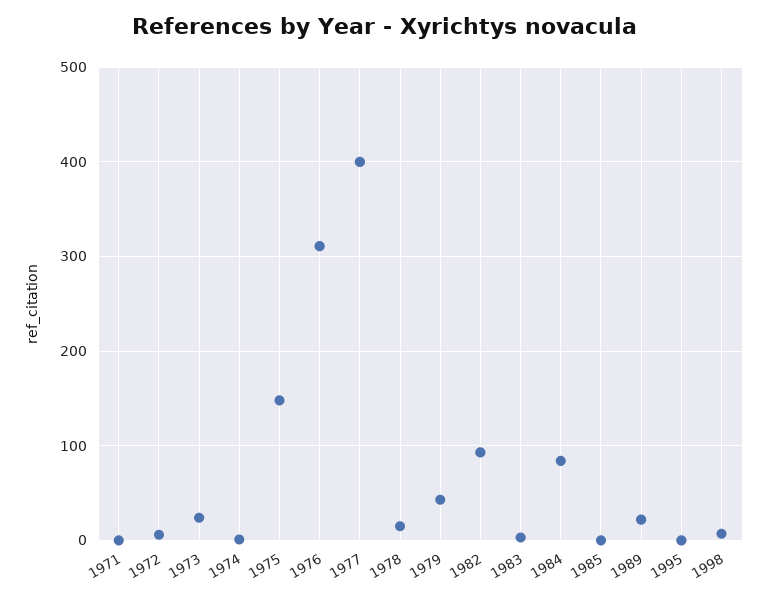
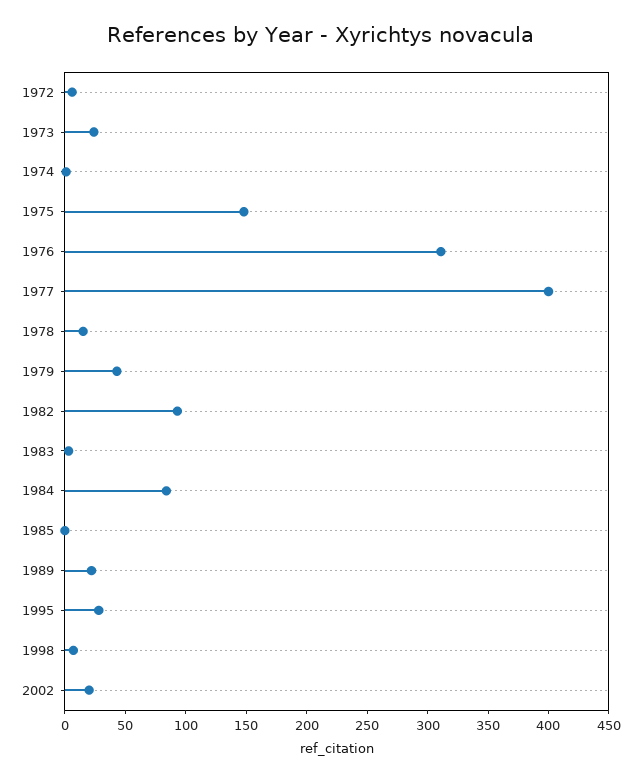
1971: 0 -> none
1995: 0 -> 30
2002: none -> 20

